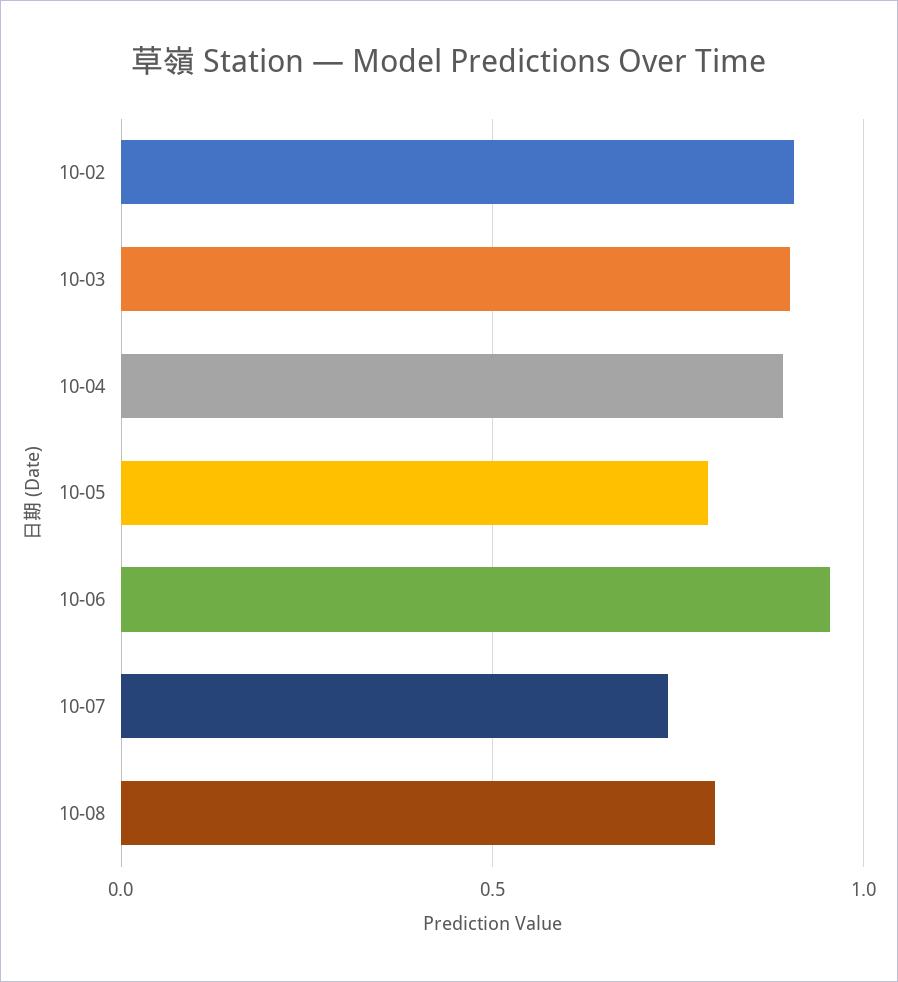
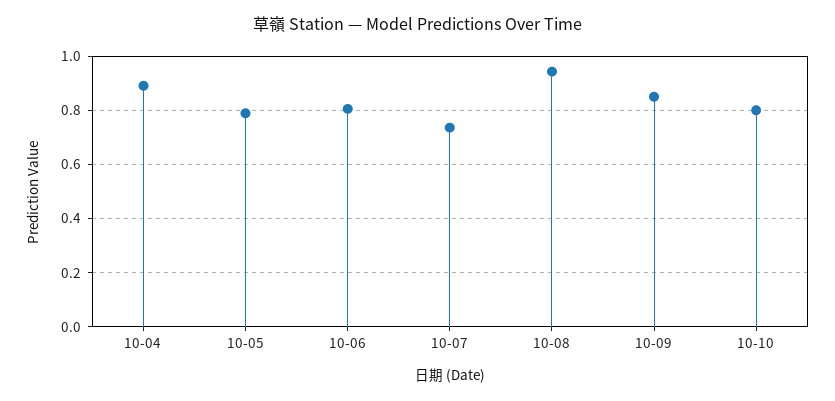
10-02: 0.9 -> none
10-03: 0.9 -> none
10-06: 0.95 -> 0.8
10-08: 0.8 -> 0.95
10-09: none -> 0.85
10-10: none -> 0.8

